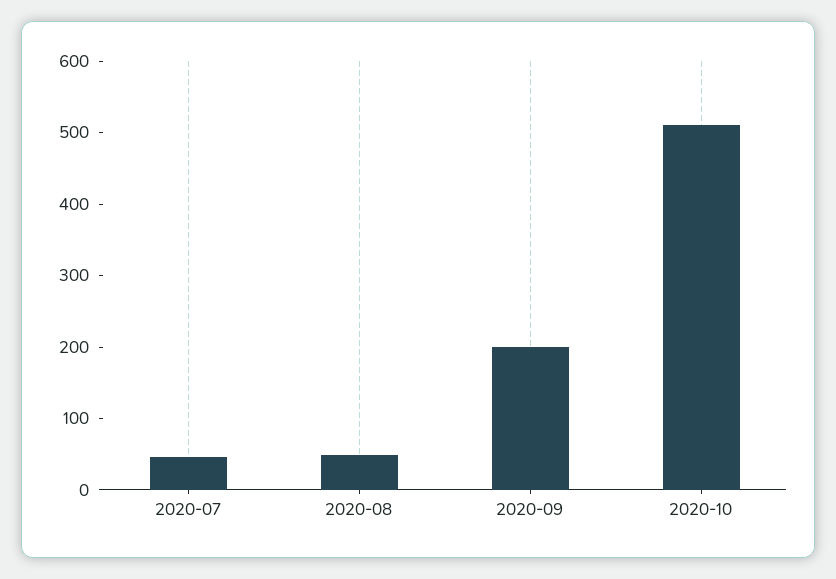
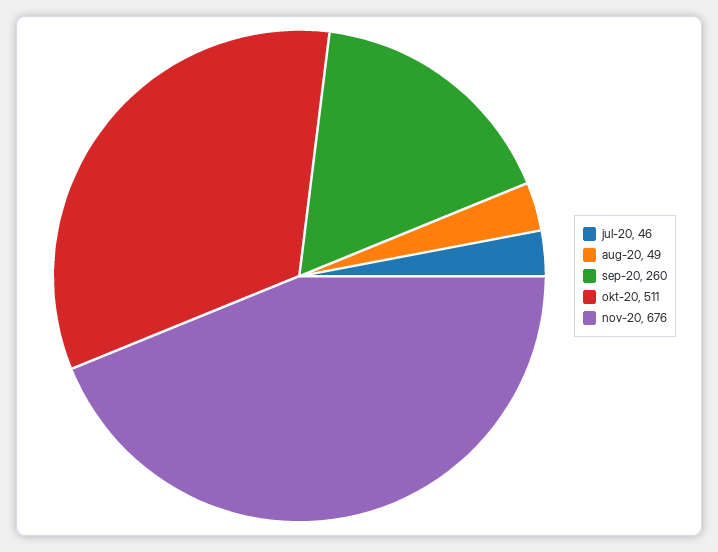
2020-09: 200 -> 260
nov-20: none -> 676

